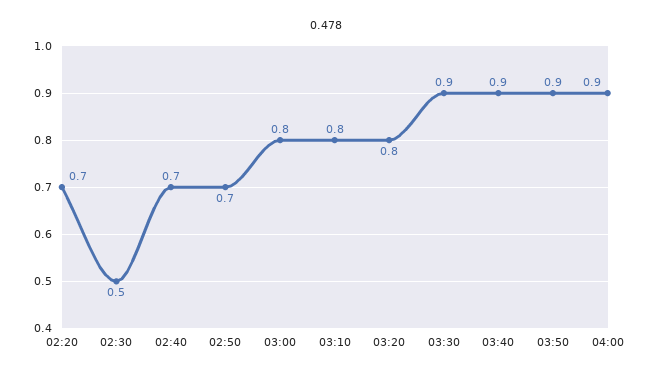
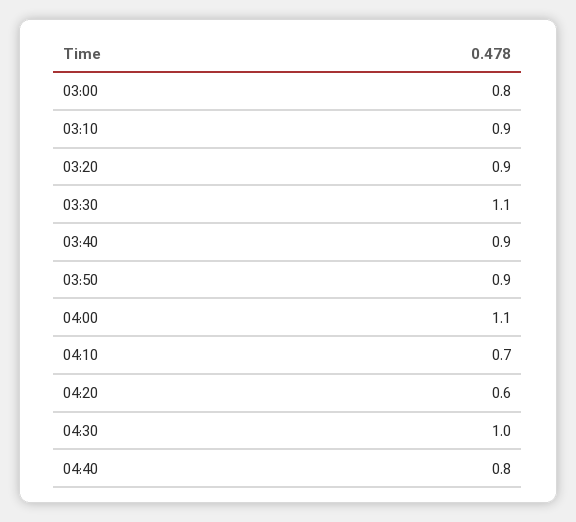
02:20: 0.7 -> none
02:30: 0.5 -> none
02:40: 0.7 -> none
02:50: 0.7 -> none
03:10: 0.8 -> 0.9
03:20: 0.8 -> 0.9
03:30: 0.9 -> 1.1
04:00: 0.9 -> 1.1
04:10: none -> 0.7
04:20: none -> 0.6
04:30: none -> 1
04:40: none -> 0.8

